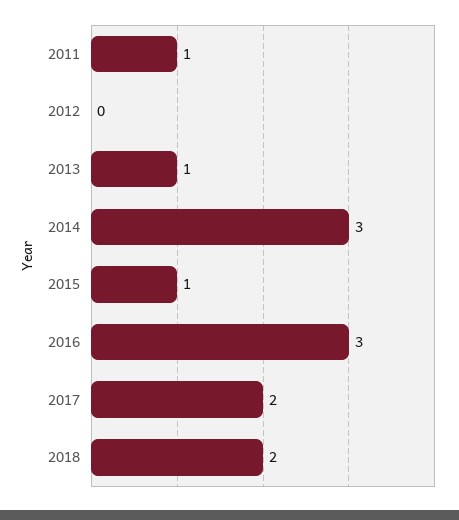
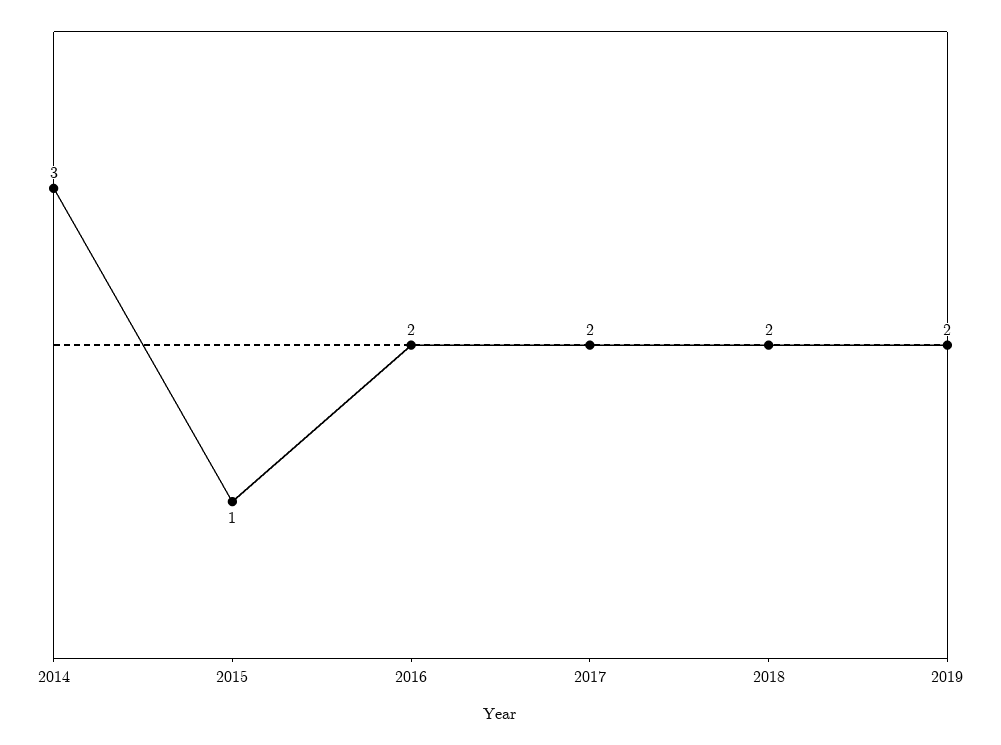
2011: 1 -> none
2012: 0 -> none
2013: 1 -> none
2016: 3 -> 2
2019: none -> 2

